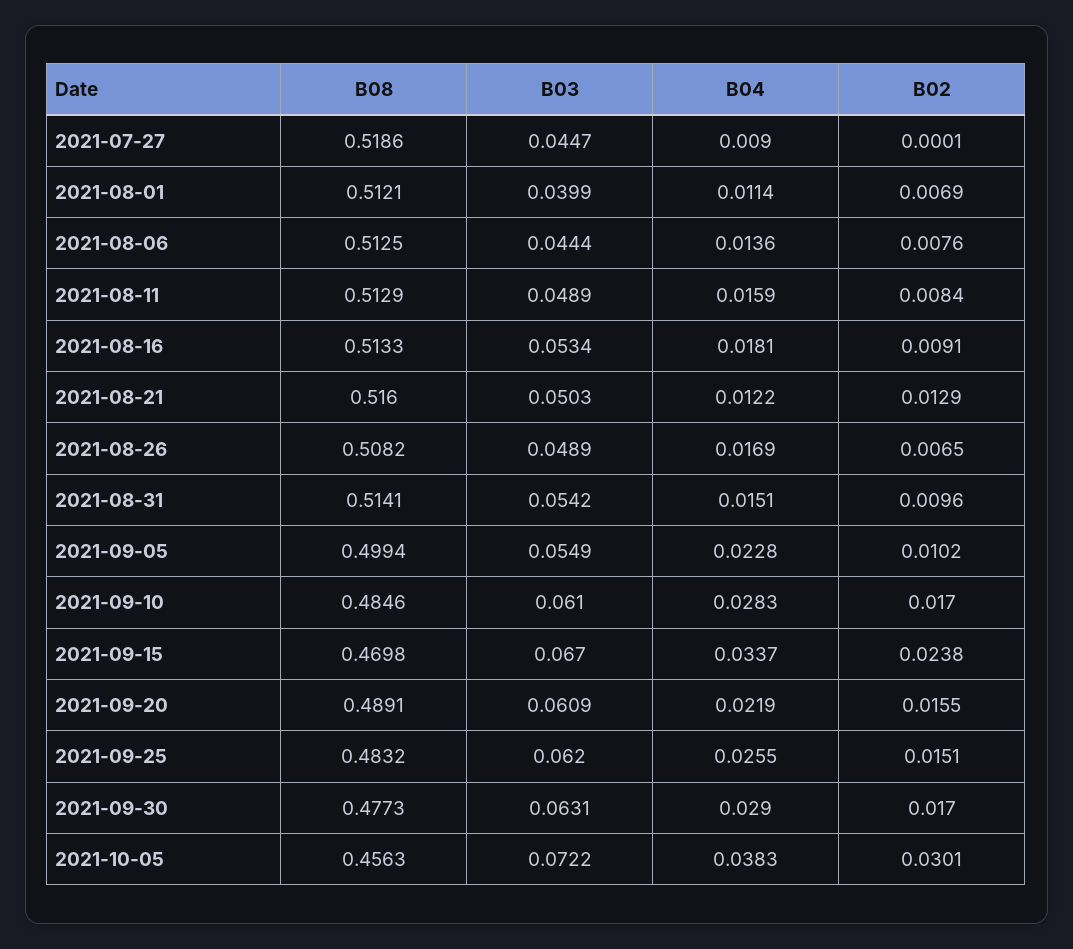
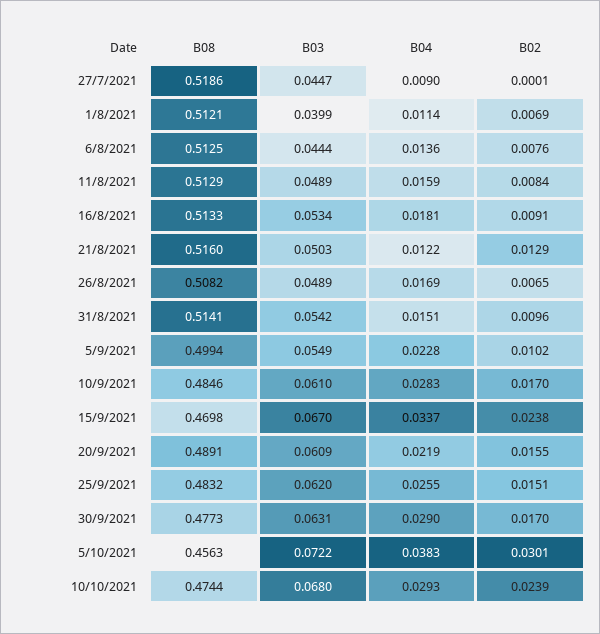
B08, 10/10/2021: none -> 0.4744
B03, 10/10/2021: none -> 0.068
B04, 10/10/2021: none -> 0.0293
B02, 10/10/2021: none -> 0.0239

